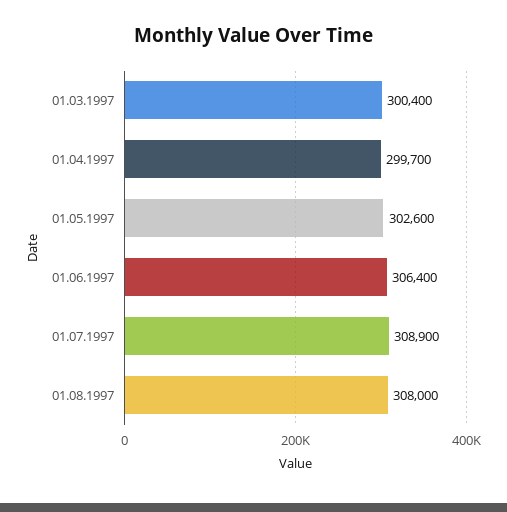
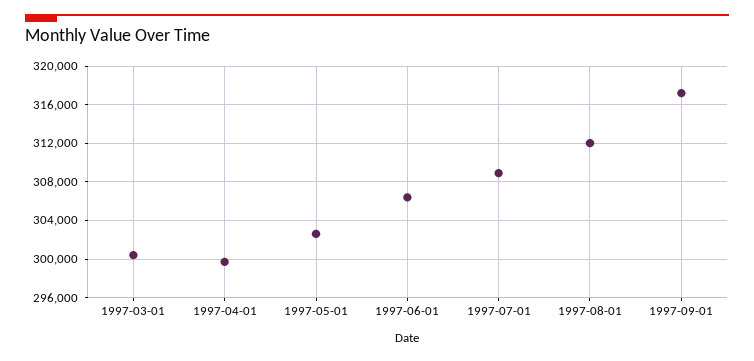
01.08.1997: 308000 -> 312000
1997-09-01: none -> 317000

